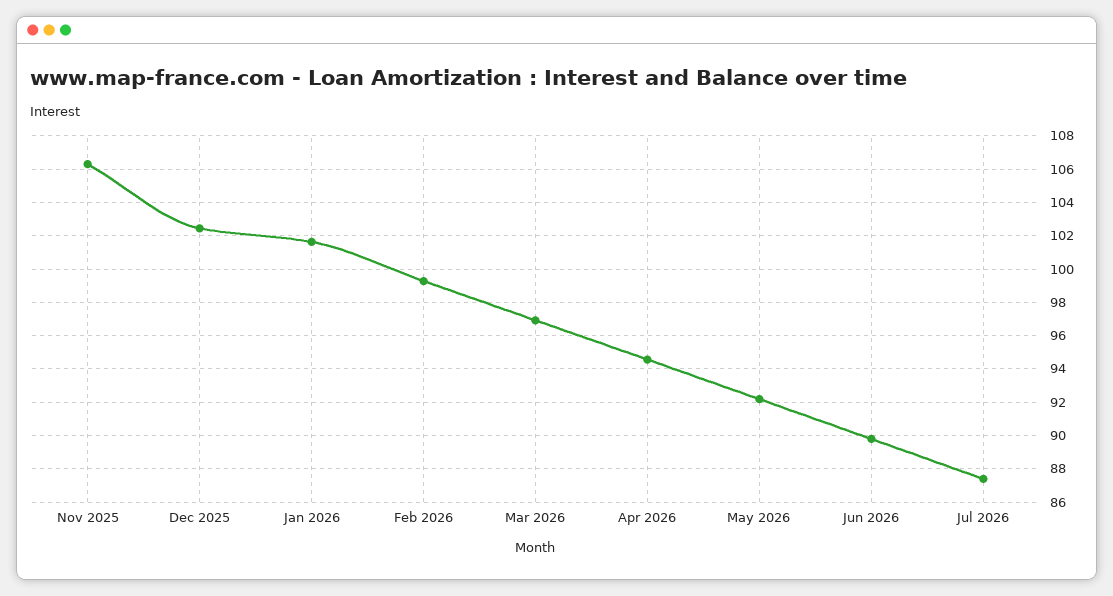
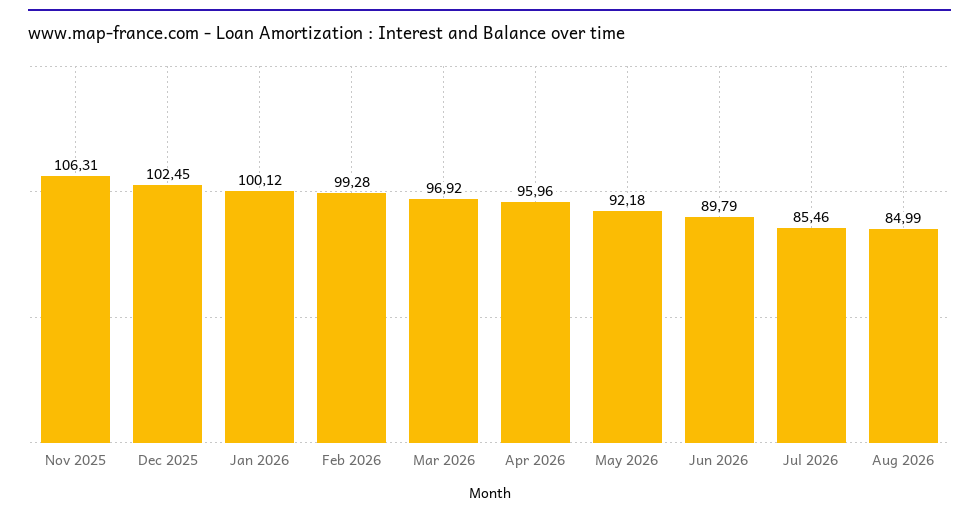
Jan 2026: 101.5 -> 100.12
Apr 2026: 94.5 -> 95.96
Jul 2026: 87.5 -> 85.46
Aug 2026: none -> 84.99

